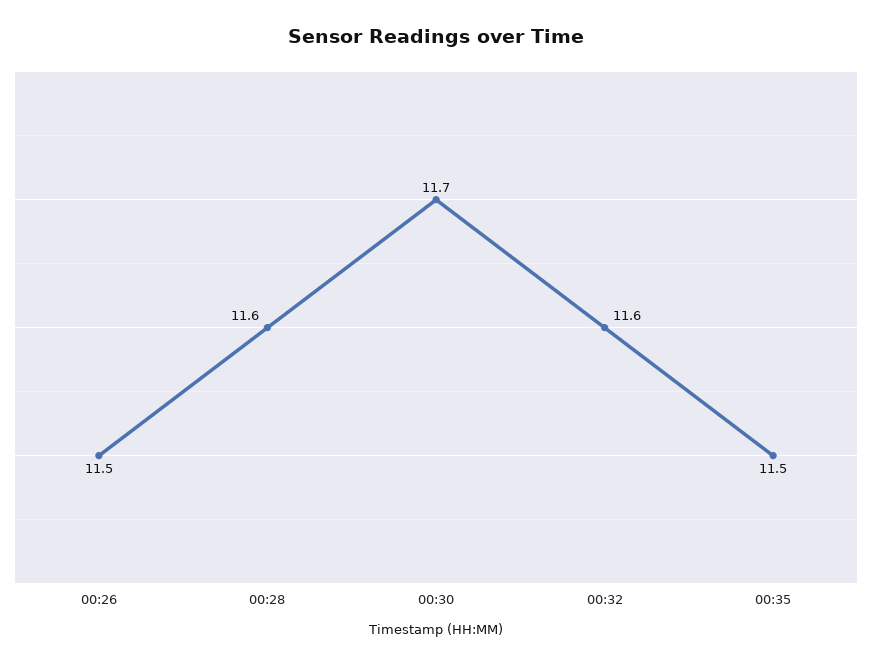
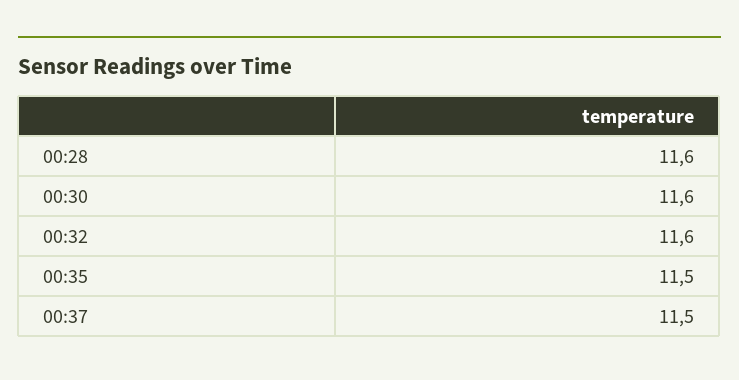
00:26: 11.5 -> none
00:30: 11.7 -> 11.6
00:37: none -> 11.5

